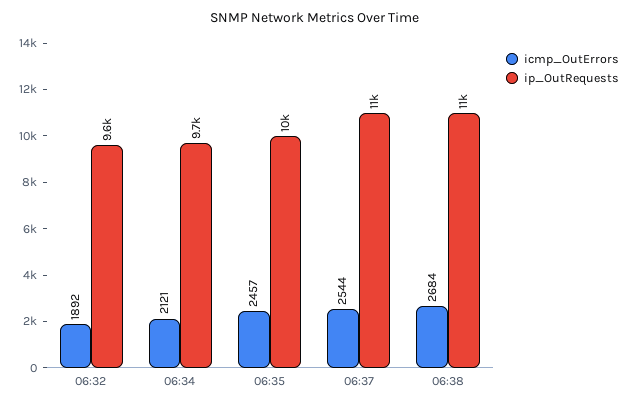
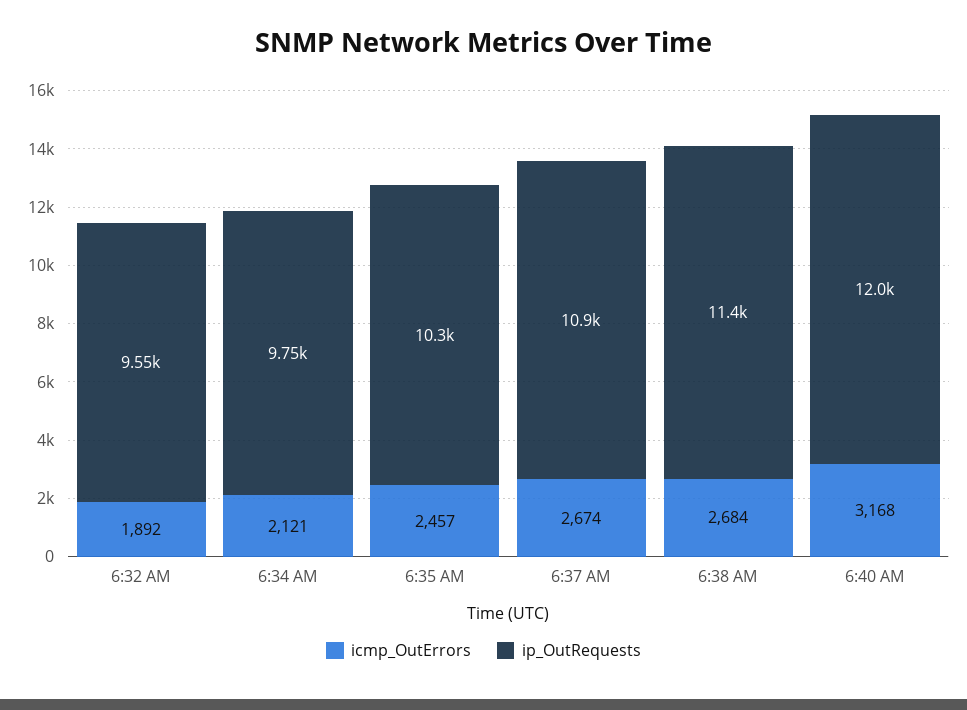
icmp_OutErrors, 06:37: 2544 -> 2674
icmp_OutErrors, 6:40 AM: none -> 3168
ip_OutRequests, 6:40 AM: none -> 12000

